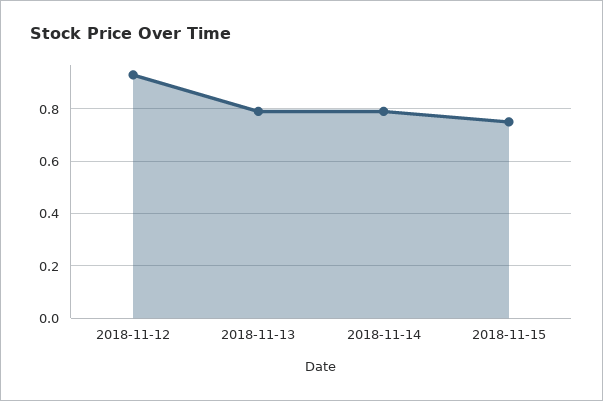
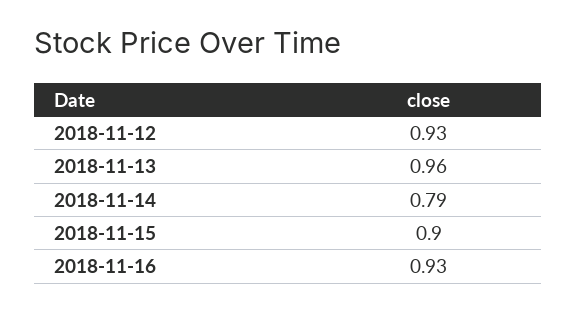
2018-11-13: 0.8 -> 0.96
2018-11-15: 0.75 -> 0.9
2018-11-16: none -> 0.93

